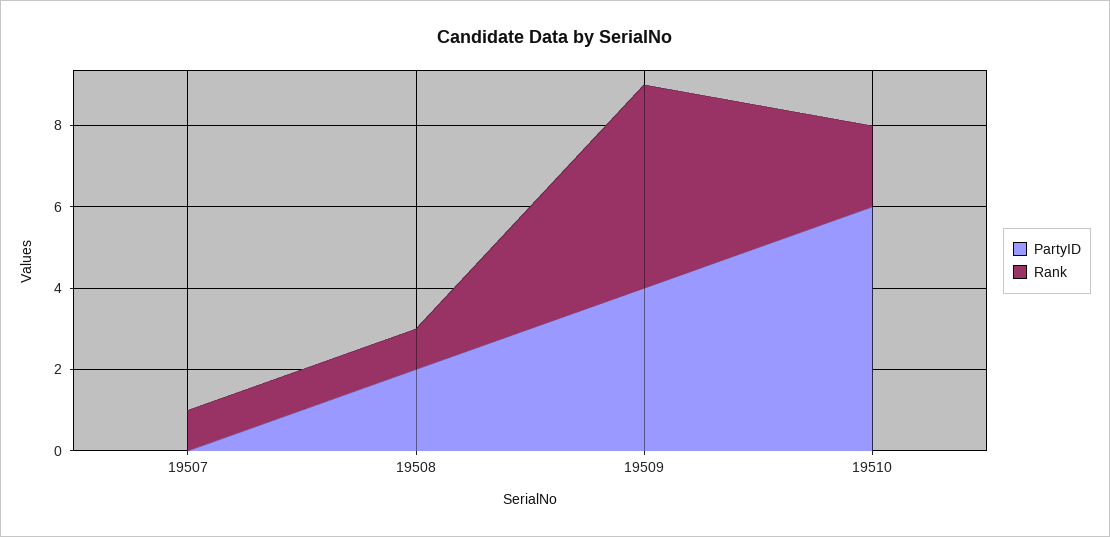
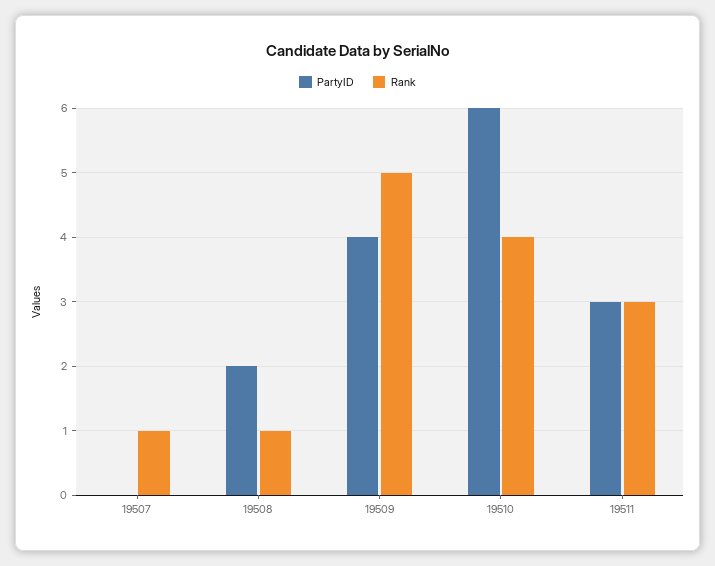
Rank, 19510: 2 -> 4
PartyID, 19511: none -> 3
Rank, 19511: none -> 3

